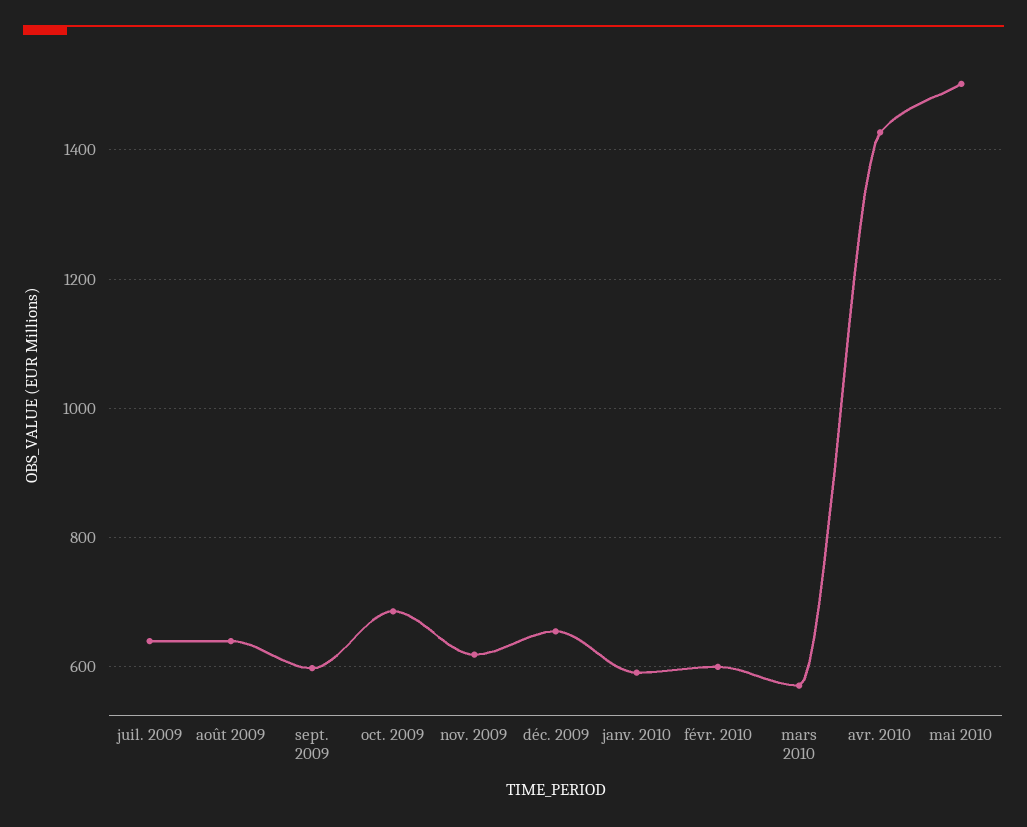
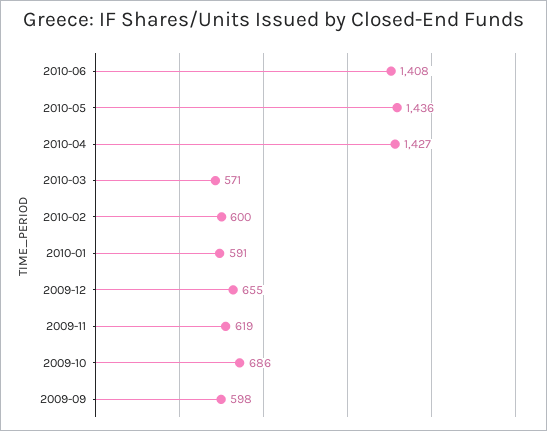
juil. 2009: 640 -> none
août 2009: 640 -> none
mai 2010: 1500 -> 1436
2010-06: none -> 1408

